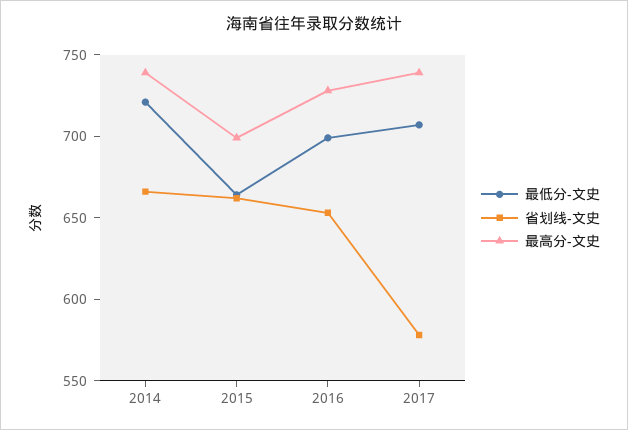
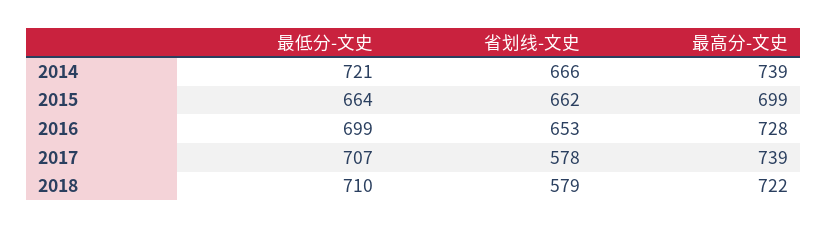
最低分-文史, 2018: none -> 710
省划线-文史, 2018: none -> 579
最高分-文史, 2018: none -> 722

